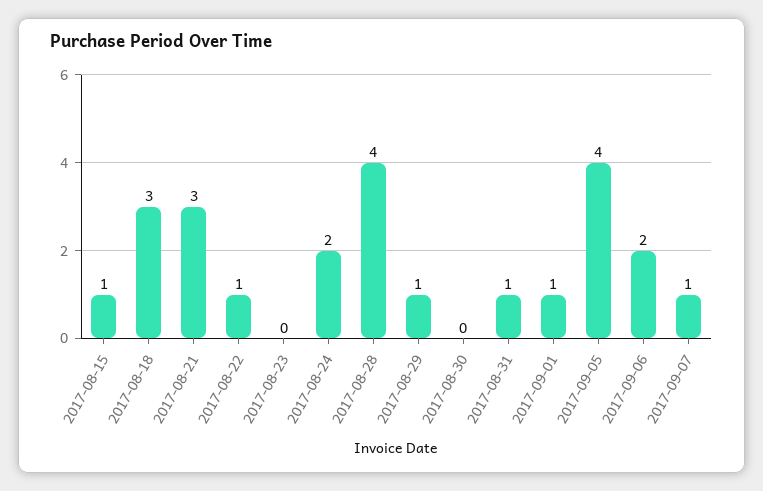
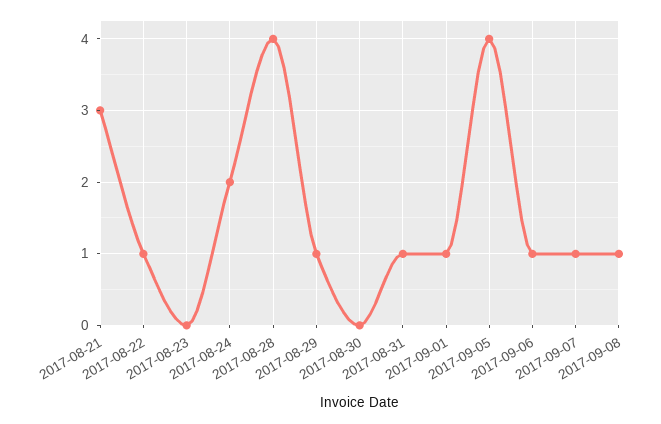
2017-08-15: 1 -> none
2017-08-18: 3 -> none
2017-09-06: 2 -> 1
2017-09-08: none -> 1

